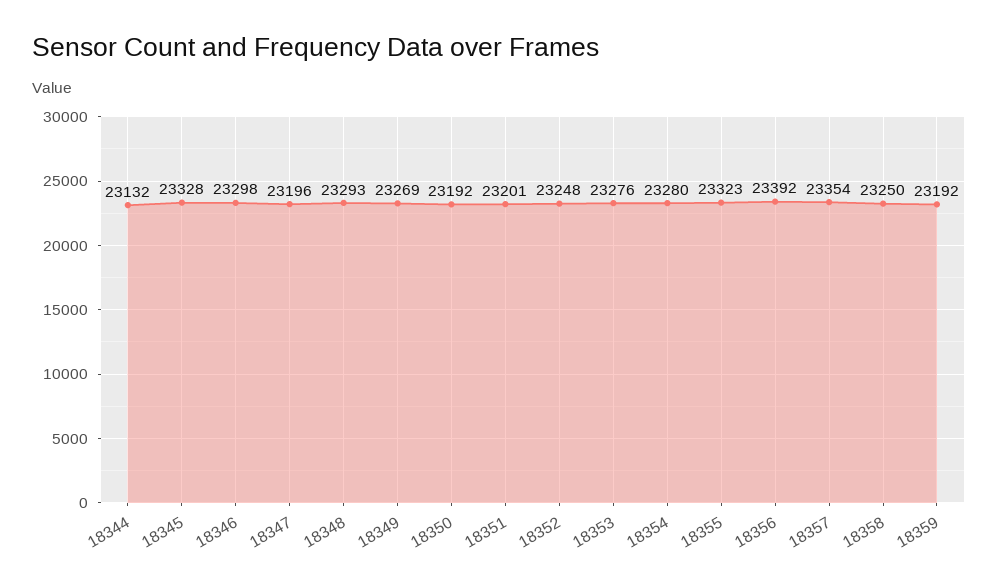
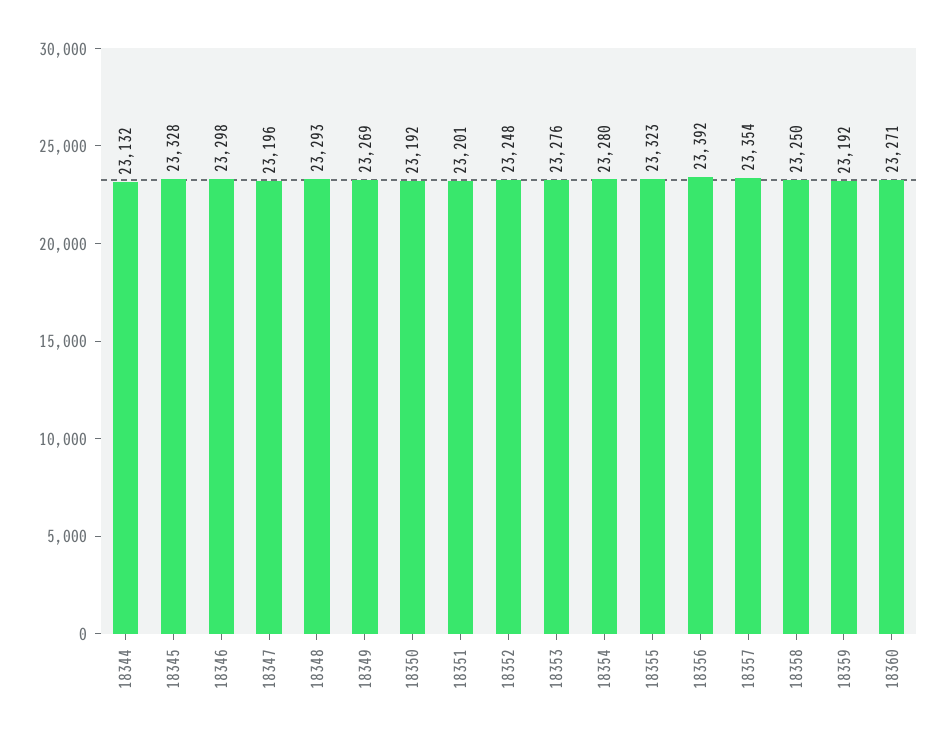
18360: none -> 23271

